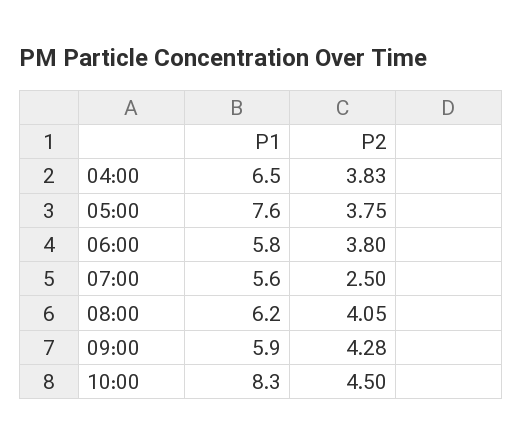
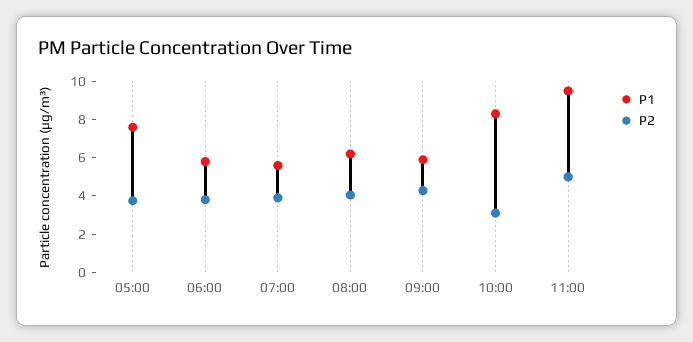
P1, 04:00: 6.5 -> none
P2, 04:00: 3.83 -> none
P2, 07:00: 2.5 -> 4
P2, 10:00: 4.5 -> 3
P1, 11:00: none -> 9.5
P2, 11:00: none -> 5

